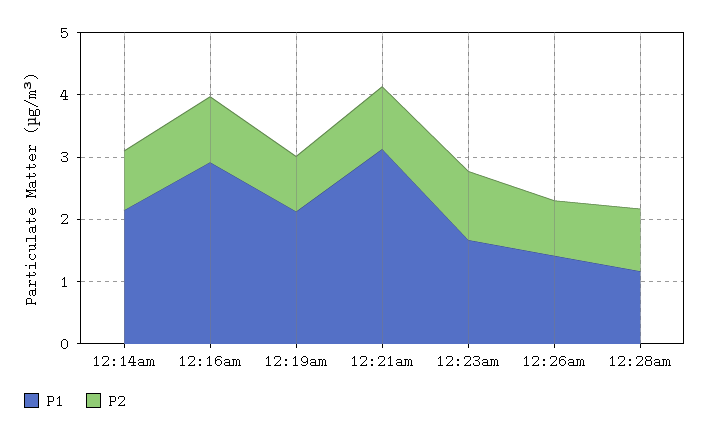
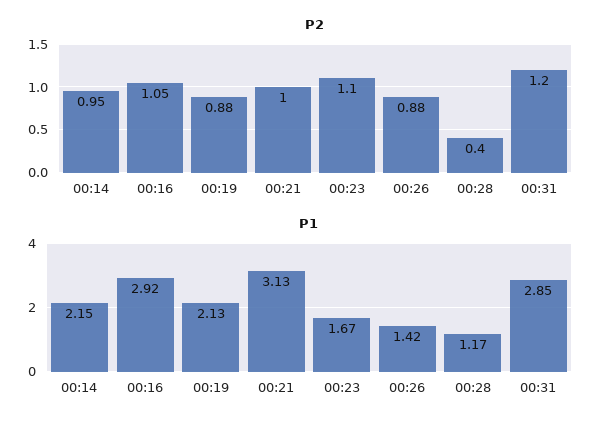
P2, 12:28am: 1 -> 0.4
P2, 00:31: none -> 1.2
P1, 00:31: none -> 2.85

